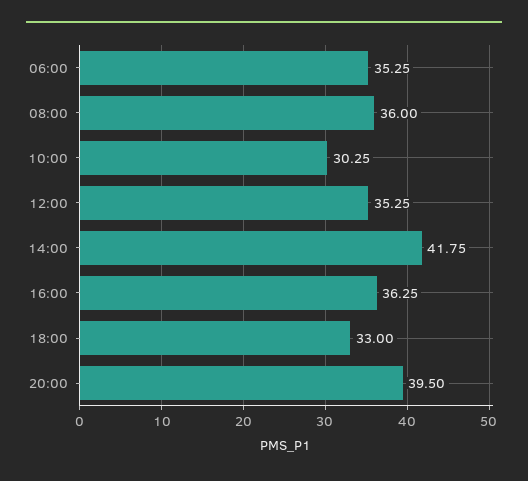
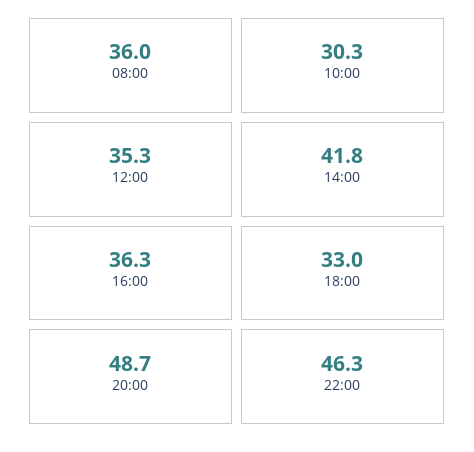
06:00: 35.25 -> none
20:00: 39.5 -> 48.7
22:00: none -> 46.3

